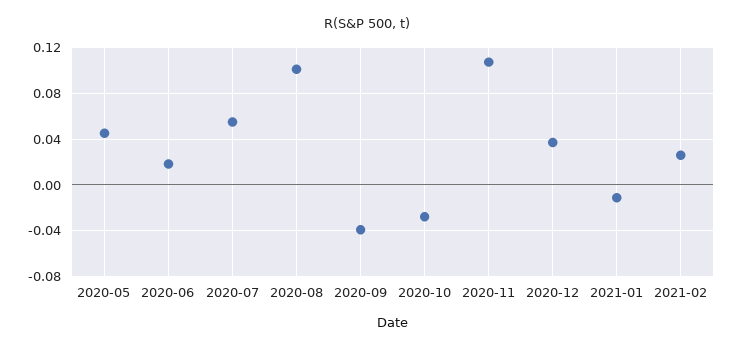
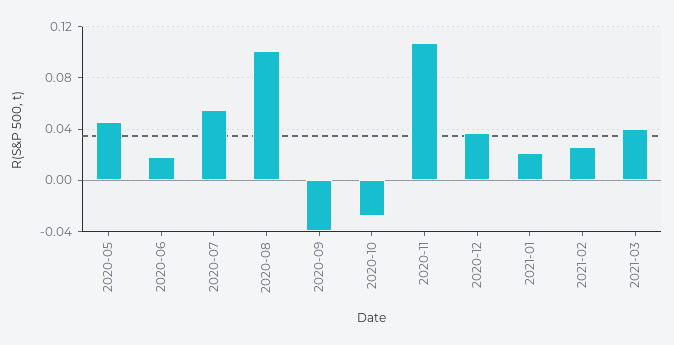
2021-01: -0.01 -> 0.02
2021-03: none -> 0.04

